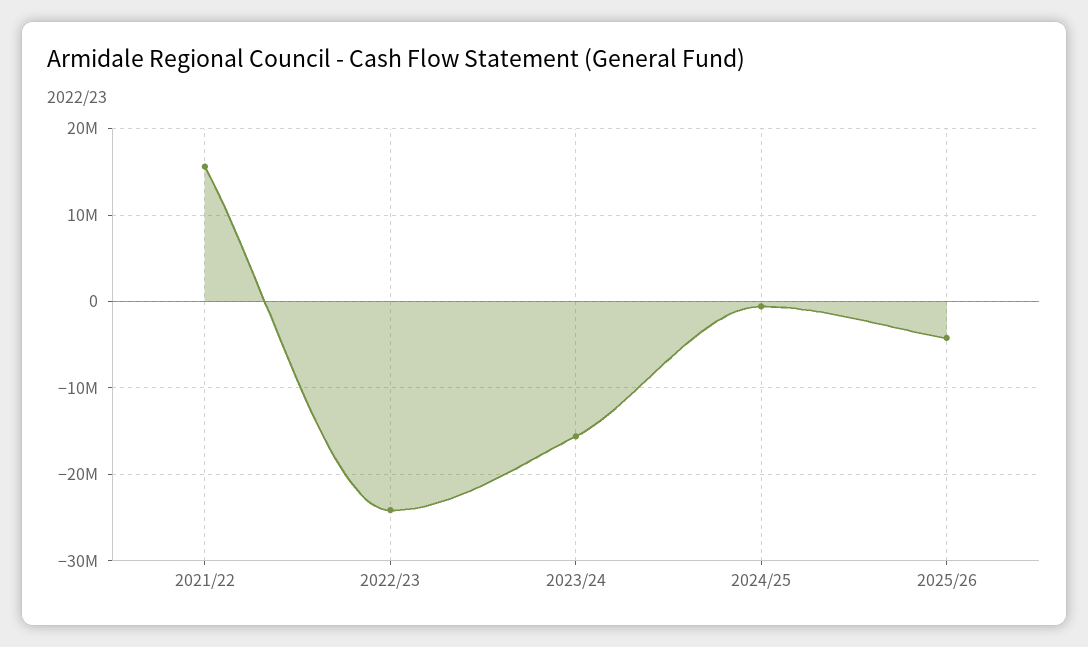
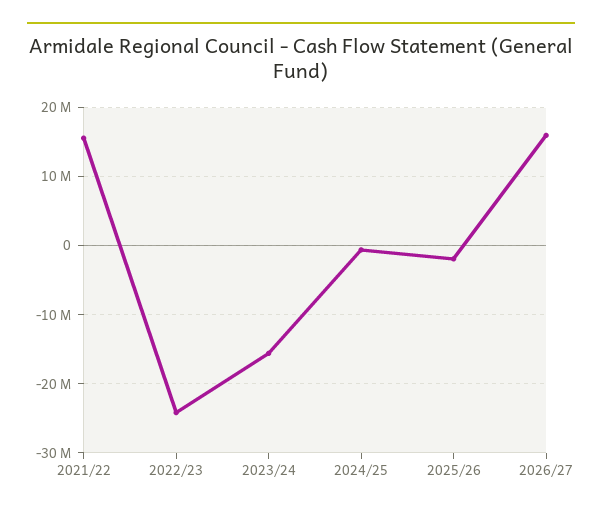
2025/26: -4000000 -> -2000000
2026/27: none -> 16000000

